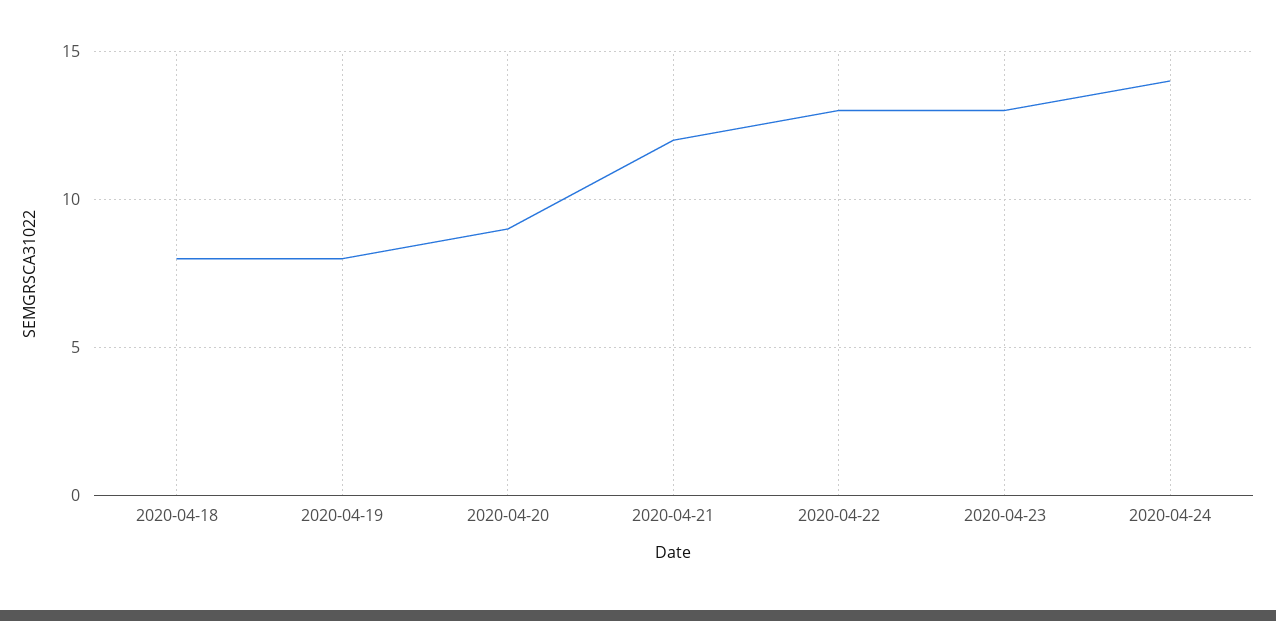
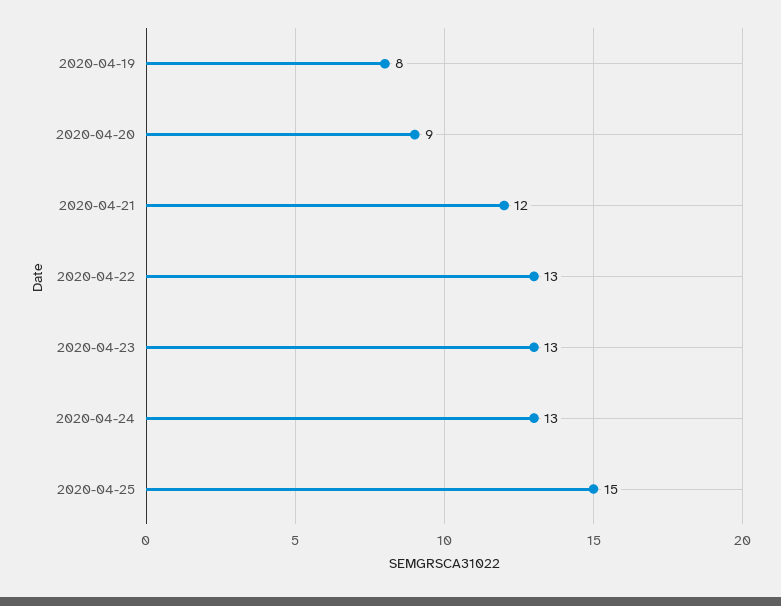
2020-04-18: 8 -> none
2020-04-24: 14 -> 13
2020-04-25: none -> 15

